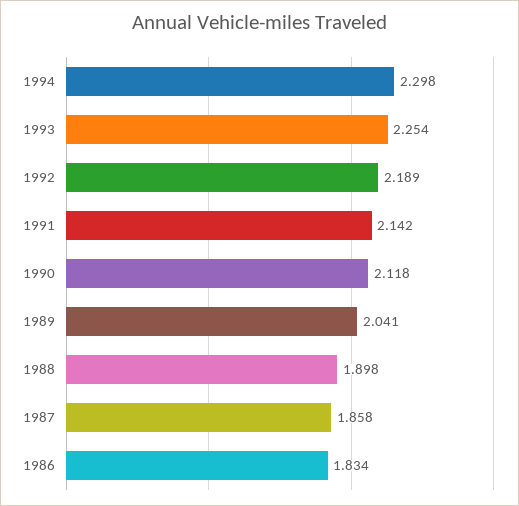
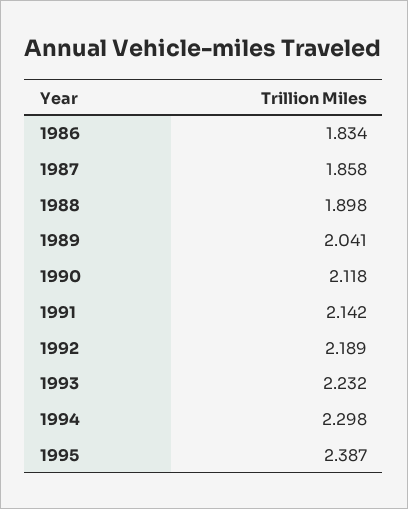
1993: 2.254 -> 2.232
1995: none -> 2.387

